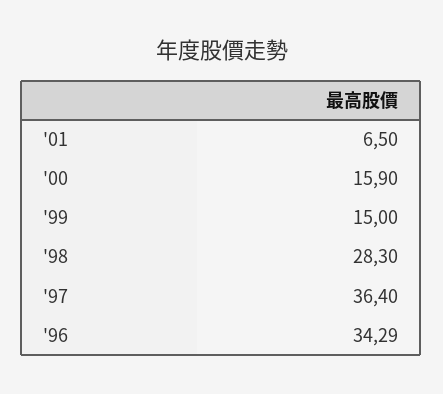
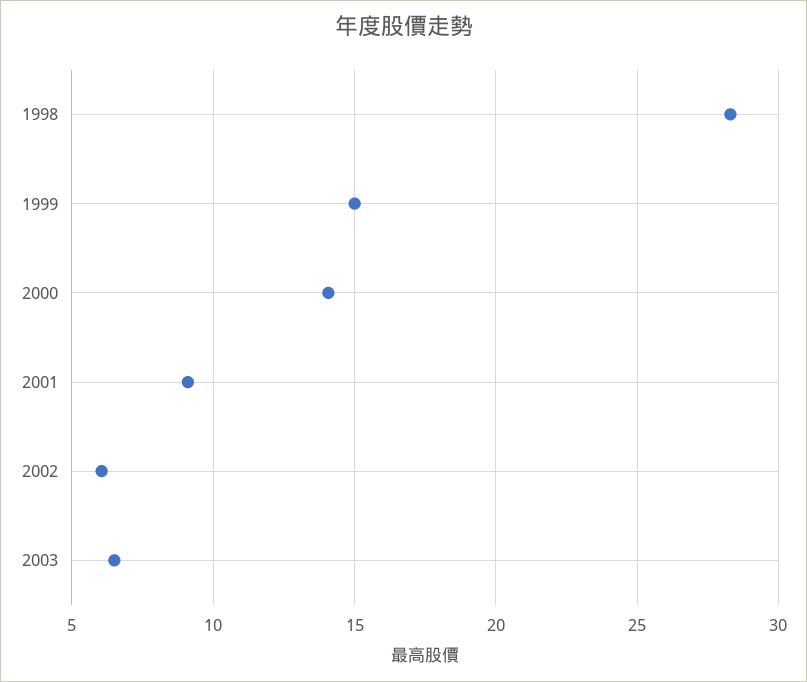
'01: 6.5 -> 9
'00: 15.9 -> 14
'97: 36.4 -> none
'96: 34.29 -> none
2002: none -> 6
2003: none -> 6.5

